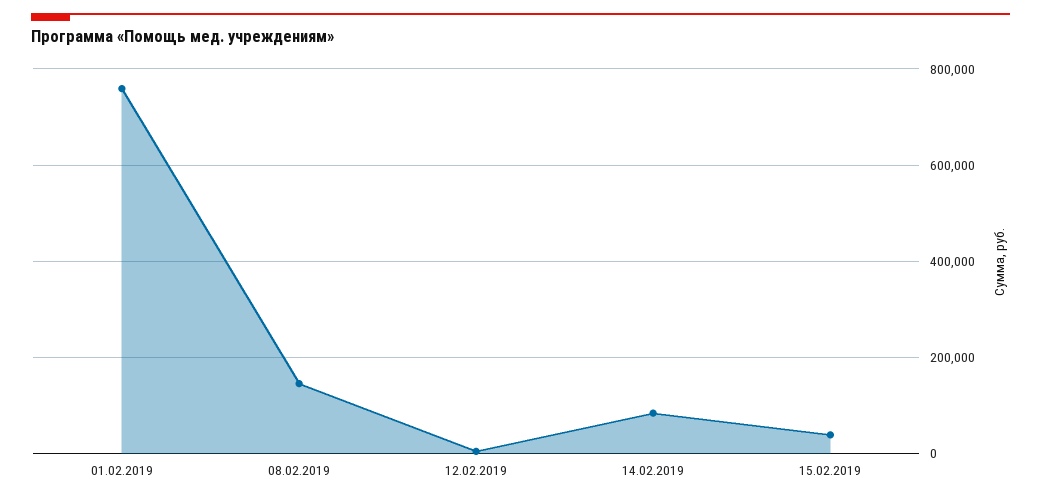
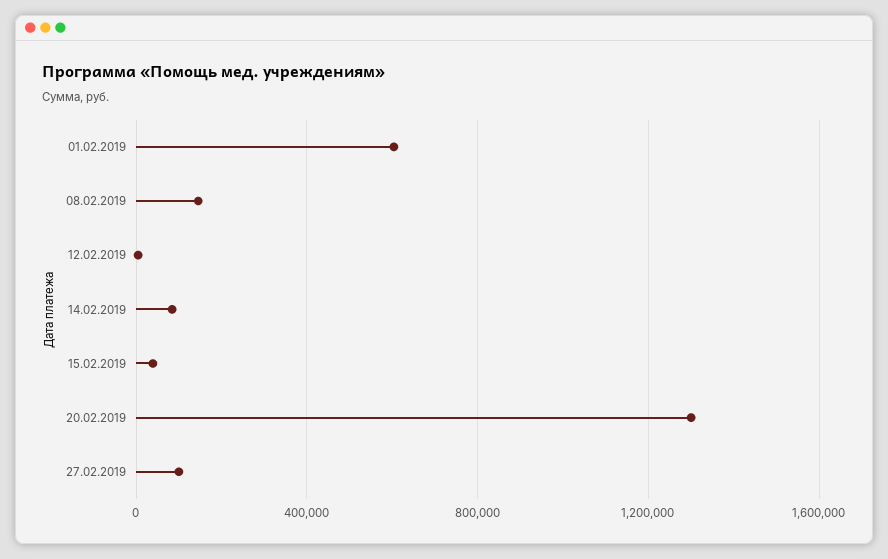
01.02.2019: 760000 -> 600000
20.02.2019: none -> 1300000
27.02.2019: none -> 100000

